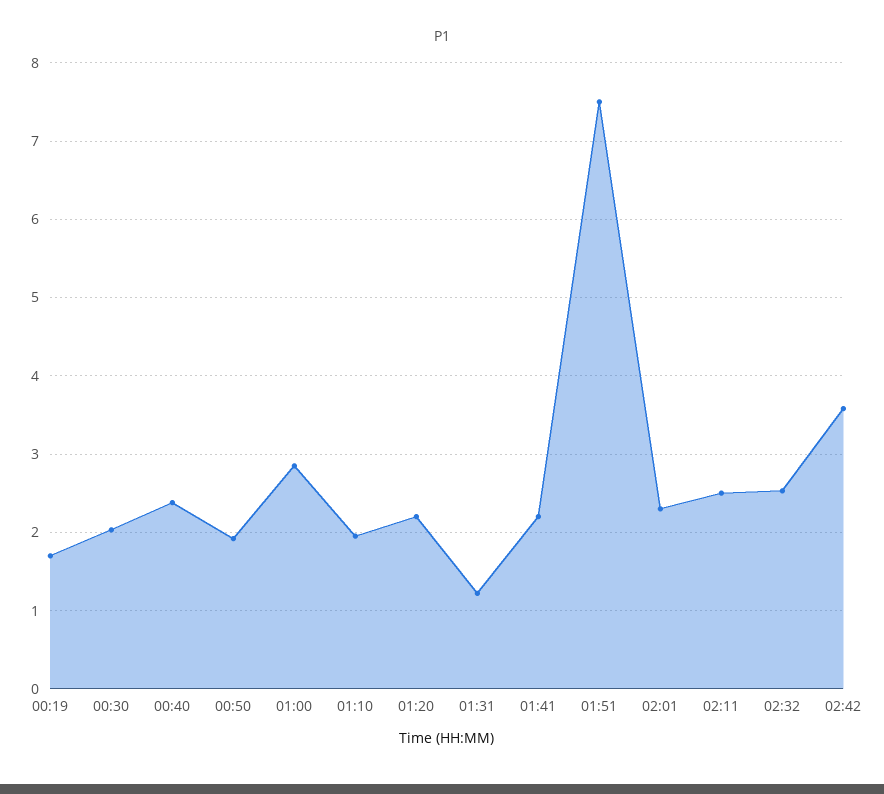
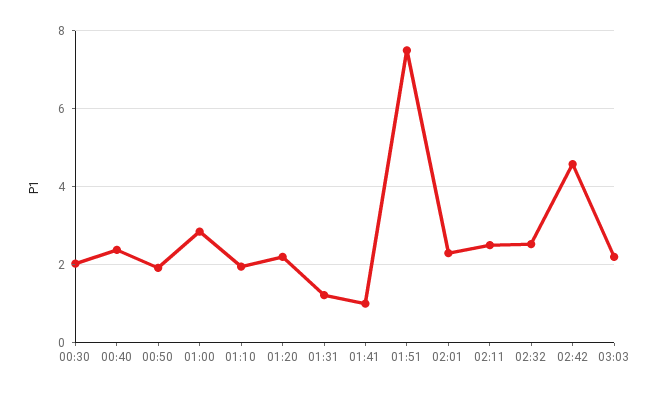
00:19: 1.7 -> none
01:41: 2.2 -> 1
02:42: 3.6 -> 4.6
03:03: none -> 2.2

